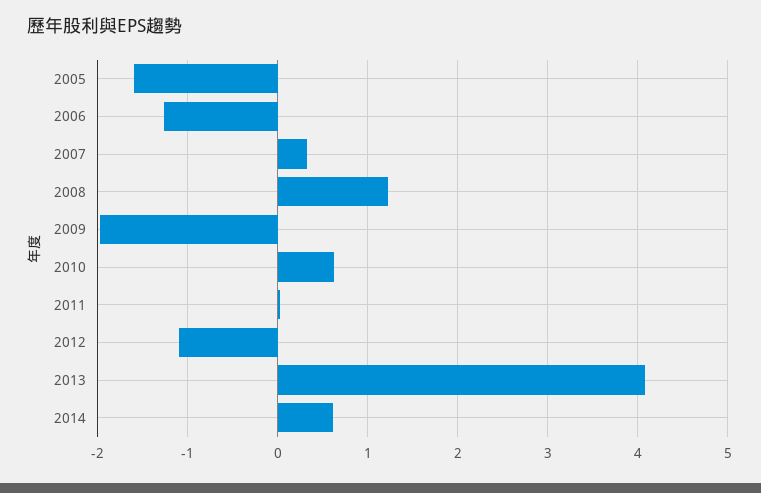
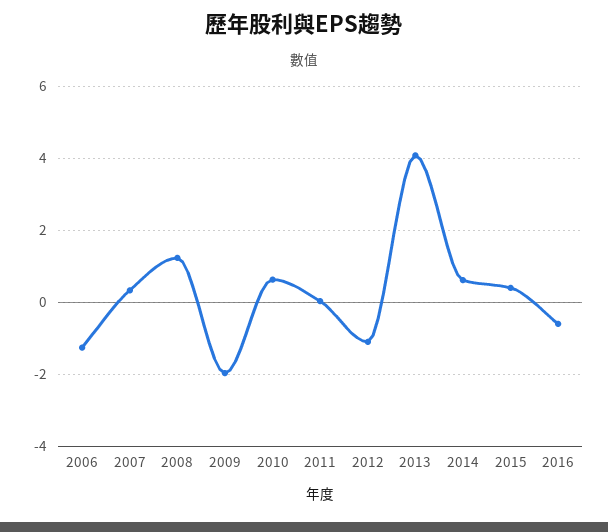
2005: -1.6 -> none
2015: none -> 0.4
2016: none -> -0.6

